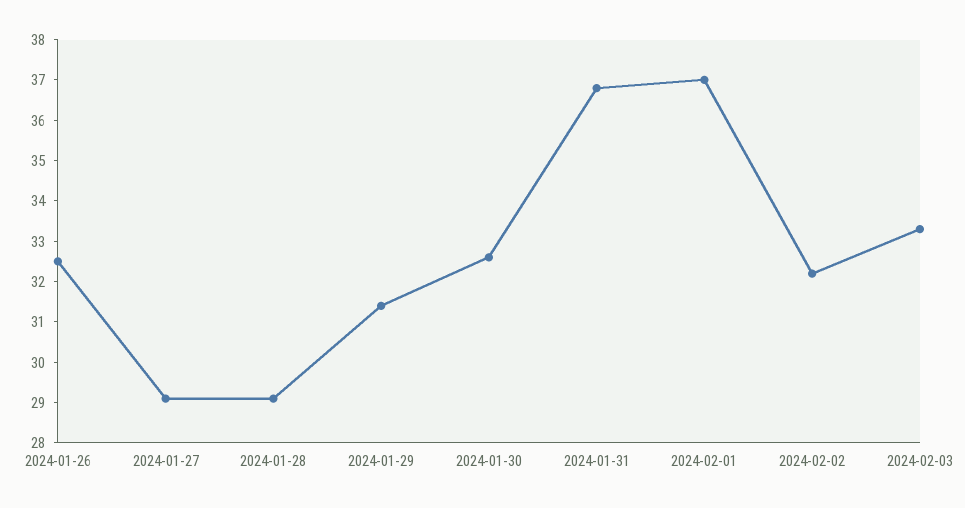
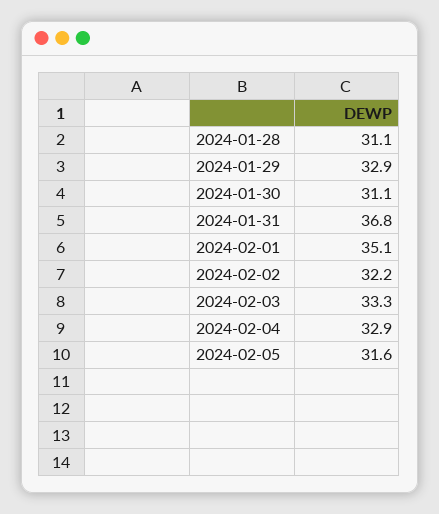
2024-01-26: 32.5 -> none
2024-01-27: 29 -> none
2024-01-28: 29 -> 31.1
2024-01-29: 31.5 -> 32.9
2024-01-30: 32.5 -> 31.1
2024-02-01: 37 -> 35.1
2024-02-04: none -> 32.9
2024-02-05: none -> 31.6

